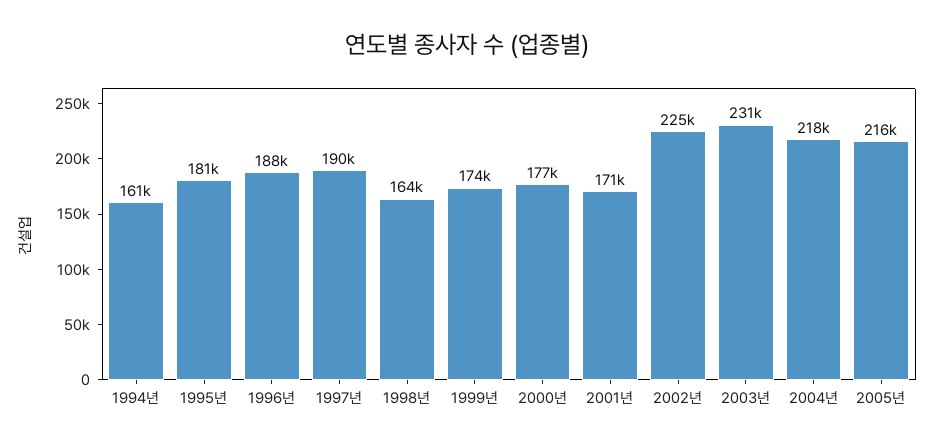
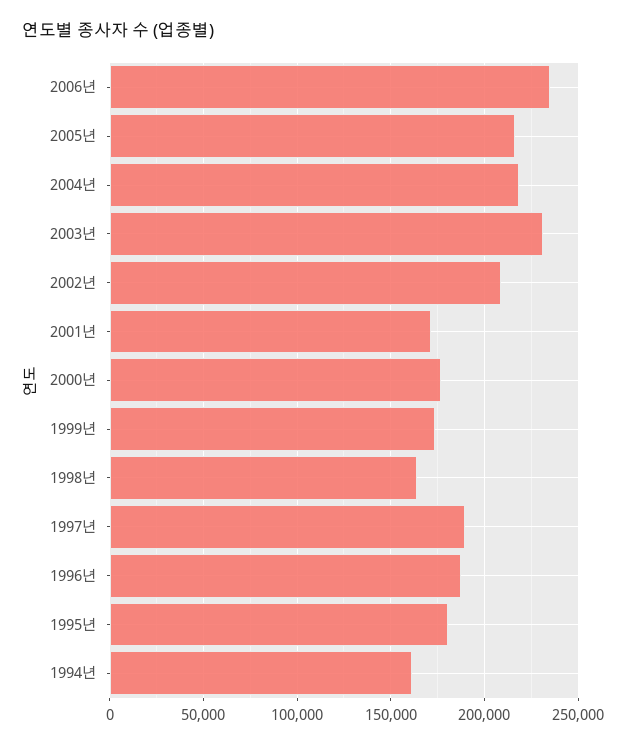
2002년: 225000 -> 210000
2006년: none -> 235000

